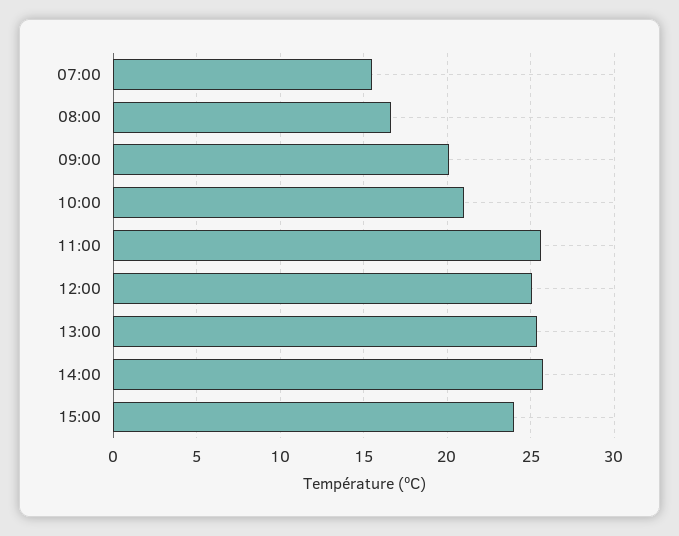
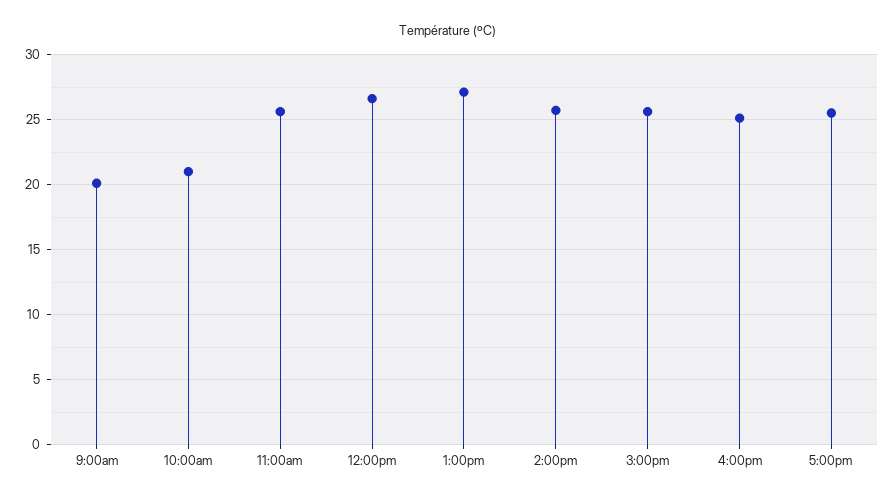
07:00: 15.5 -> none
08:00: 16.5 -> none
12:00: 25 -> 26.5
13:00: 25.5 -> 27
15:00: 24 -> 25.5
4:00pm: none -> 25
5:00pm: none -> 25.5

